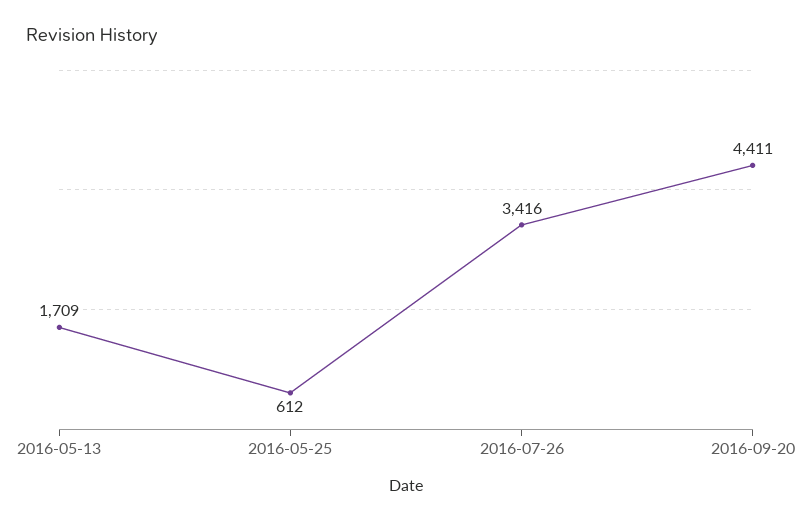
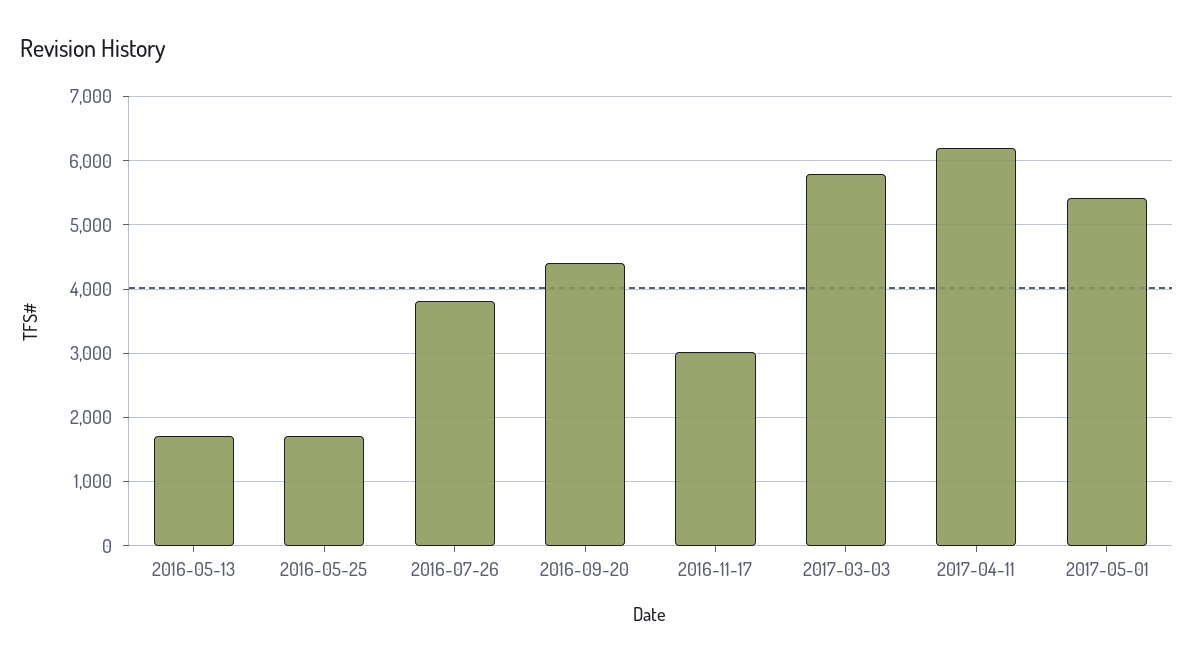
2016-05-25: 612 -> 1700
2016-07-26: 3416 -> 3800
2016-11-17: none -> 3000
2017-03-03: none -> 5800
2017-04-11: none -> 6200
2017-05-01: none -> 5400

